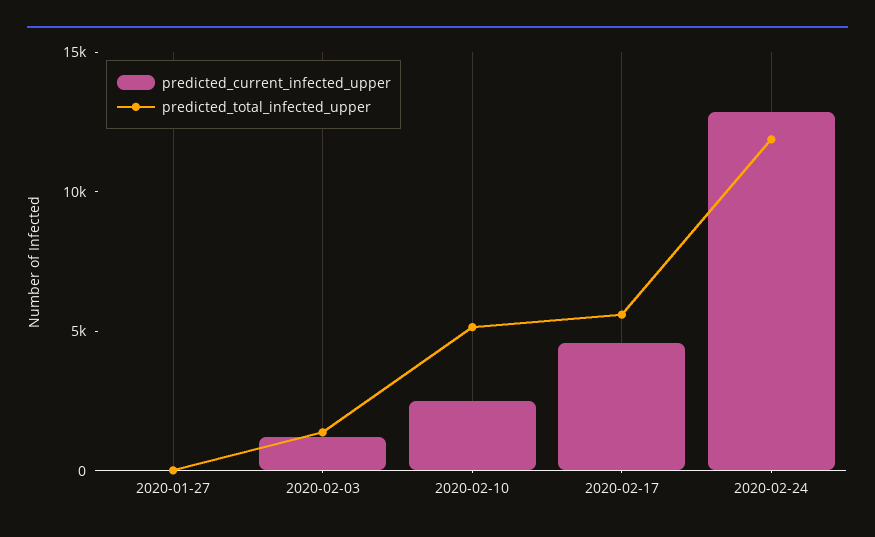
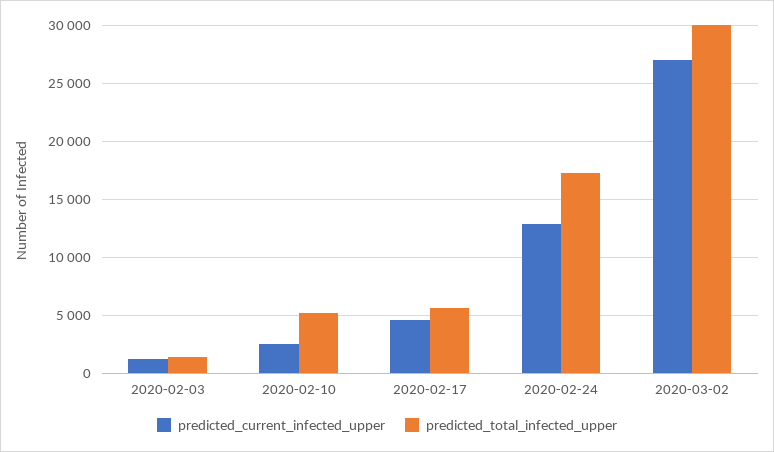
predicted_current_infected_upper, 2020-01-27: 0 -> none
predicted_total_infected_upper, 2020-01-27: 0 -> none
predicted_total_infected_upper, 2020-02-24: 12000 -> 17000
predicted_current_infected_upper, 2020-03-02: none -> 27000
predicted_total_infected_upper, 2020-03-02: none -> 30000

